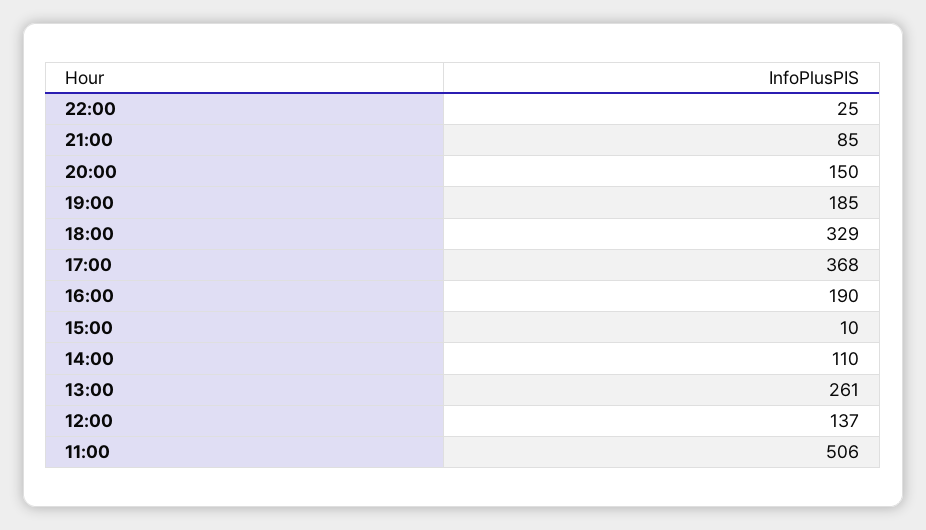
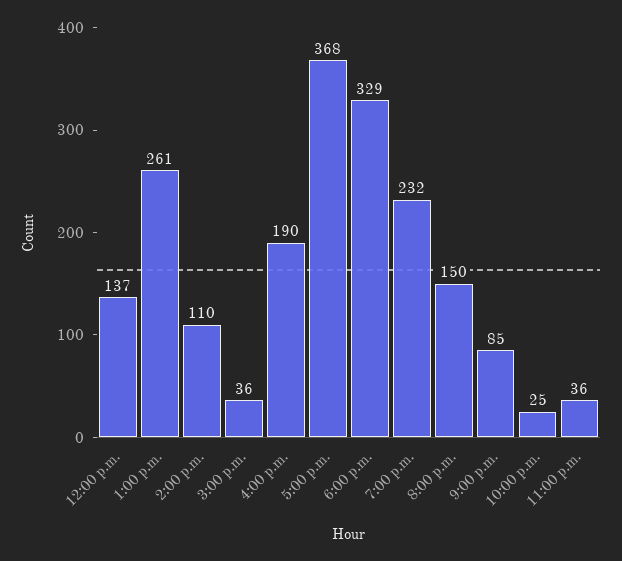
19:00: 185 -> 232
15:00: 10 -> 36
11:00: 506 -> none
11:00 p.m.: none -> 36

